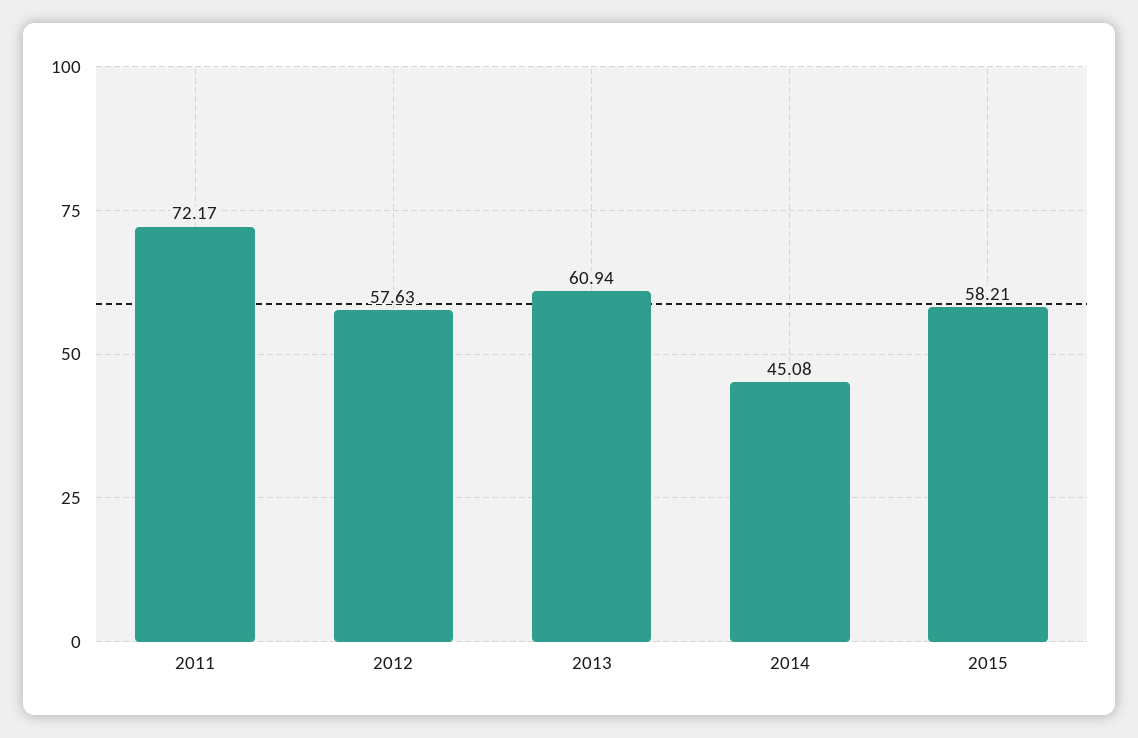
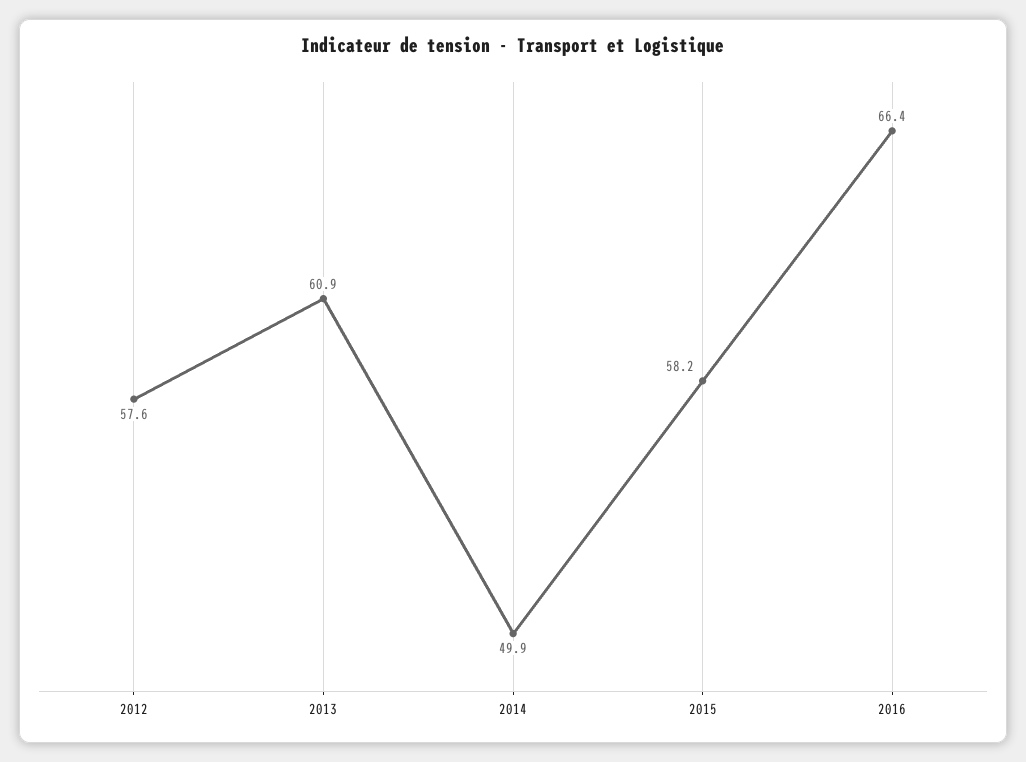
2011: 72.17 -> none
2014: 45.08 -> 49.9
2016: none -> 66.4

